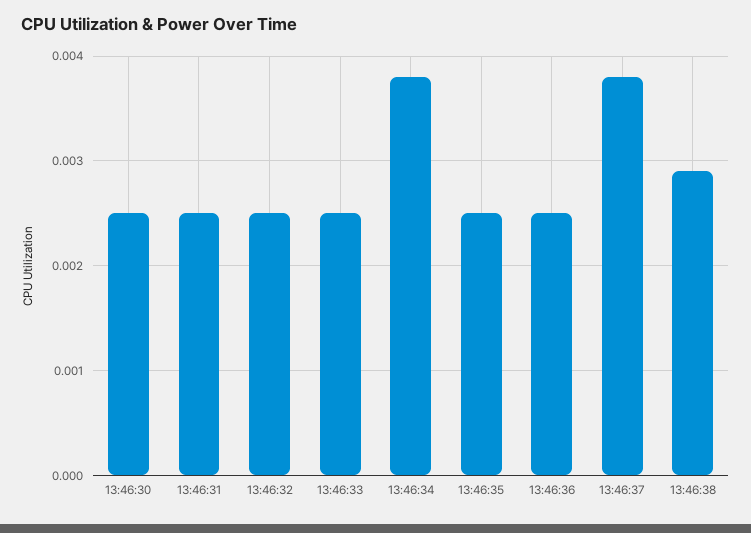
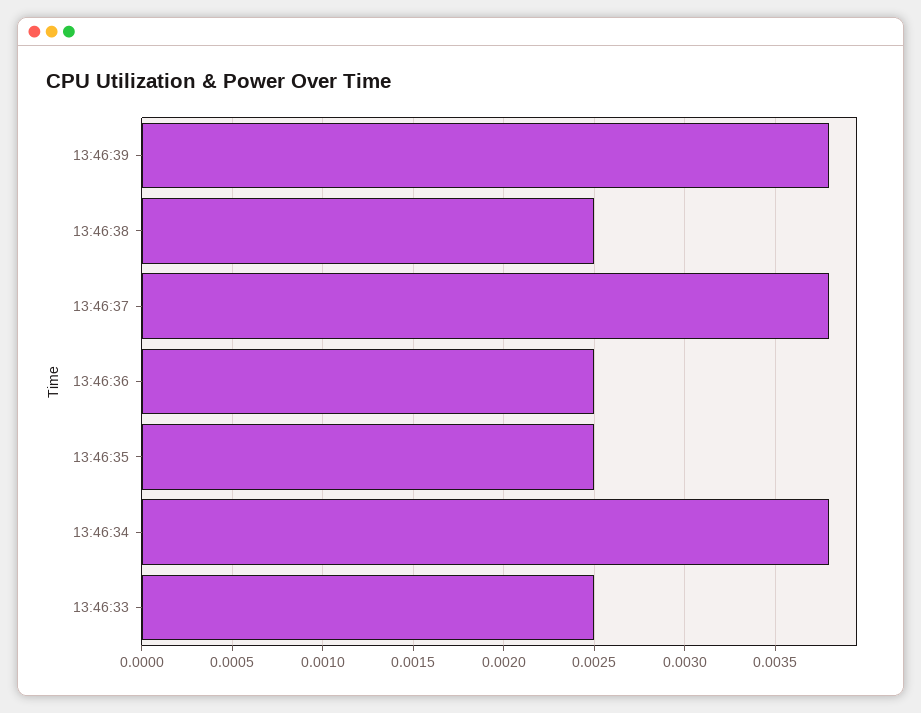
13:46:30: 0.0025 -> none
13:46:31: 0.0025 -> none
13:46:32: 0.0025 -> none
13:46:38: 0.0029 -> 0.0025
13:46:39: none -> 0.0038

